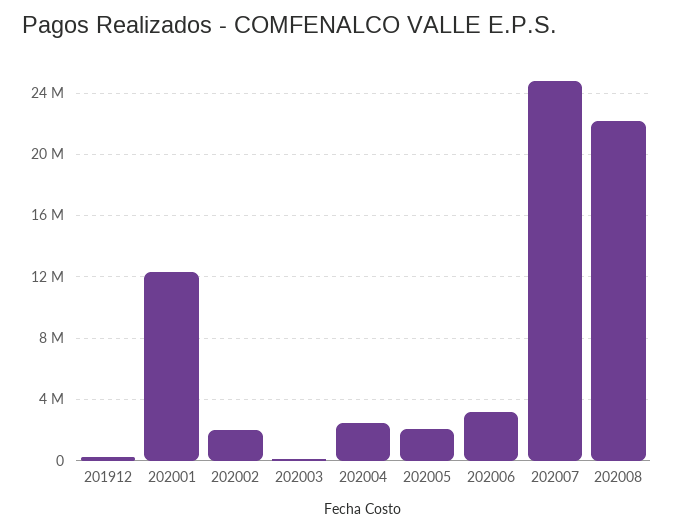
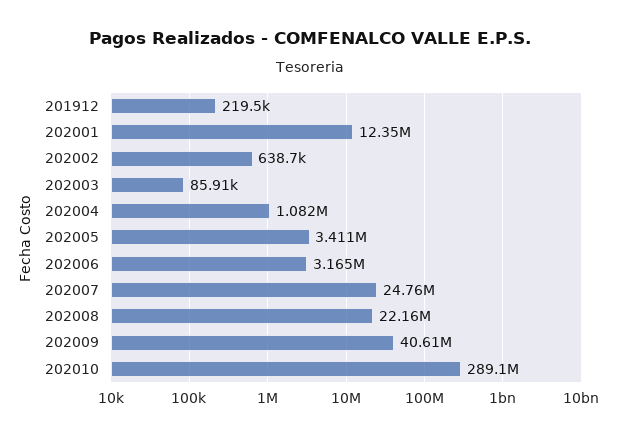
202002: 2000000 -> 638700
202004: 2500000 -> 1082000
202005: 2000000 -> 3411000
202009: none -> 40610000
202010: none -> 289100000

